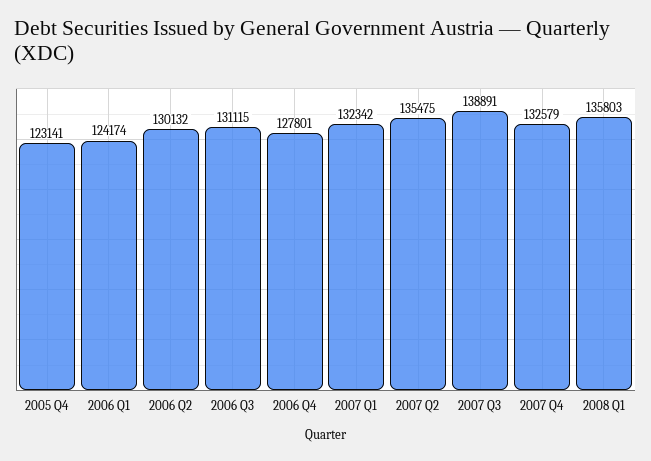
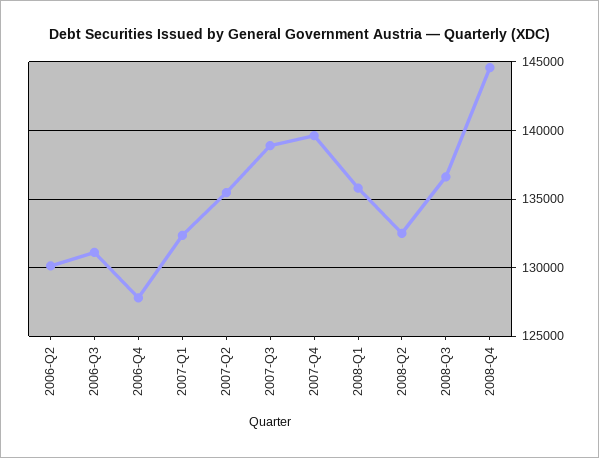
2005 Q4: 123141 -> none
2006 Q1: 124174 -> none
2007 Q4: 132579 -> 139500
2008-Q2: none -> 132500
2008-Q3: none -> 136500
2008-Q4: none -> 144500

